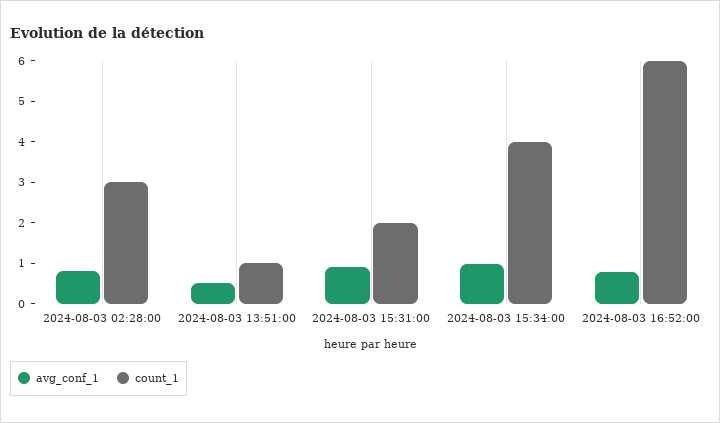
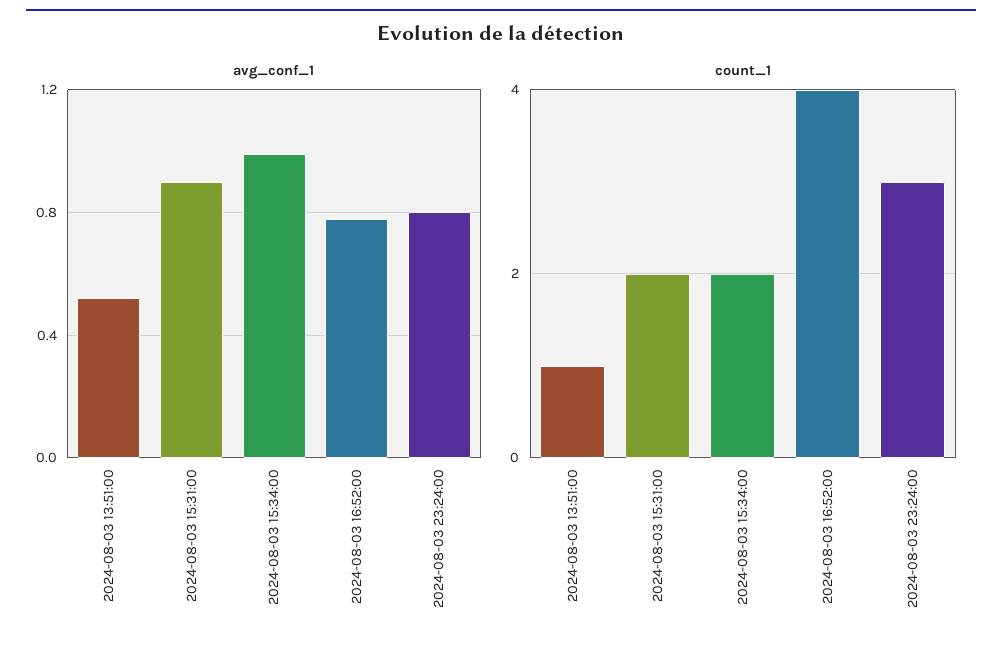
avg_conf_1, 2024-08-03 02:28:00: 0.8 -> none
count_1, 2024-08-03 02:28:00: 3 -> none
count_1, 2024-08-03 15:34:00: 4 -> 2
count_1, 2024-08-03 16:52:00: 6 -> 4
avg_conf_1, 2024-08-03 23:24:00: none -> 0.8
count_1, 2024-08-03 23:24:00: none -> 3

